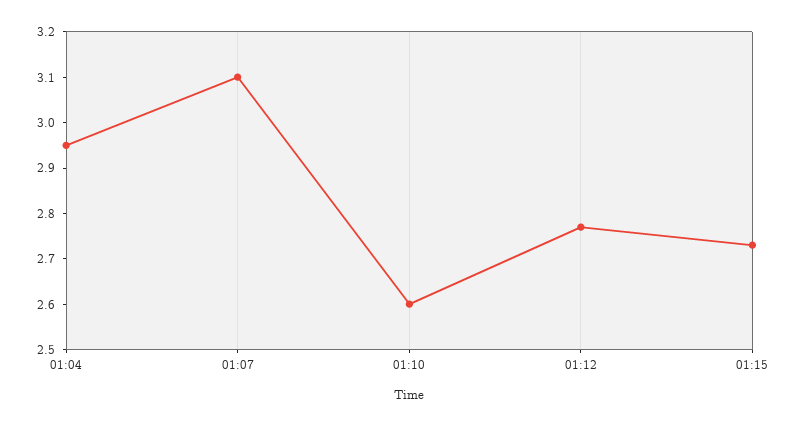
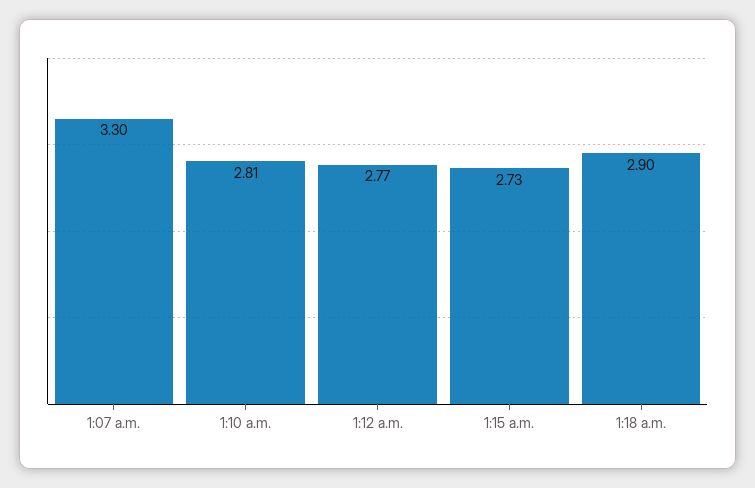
01:04: 2.95 -> none
01:07: 3.1 -> 3.3
01:10: 2.6 -> 2.81
1:18 a.m.: none -> 2.9

